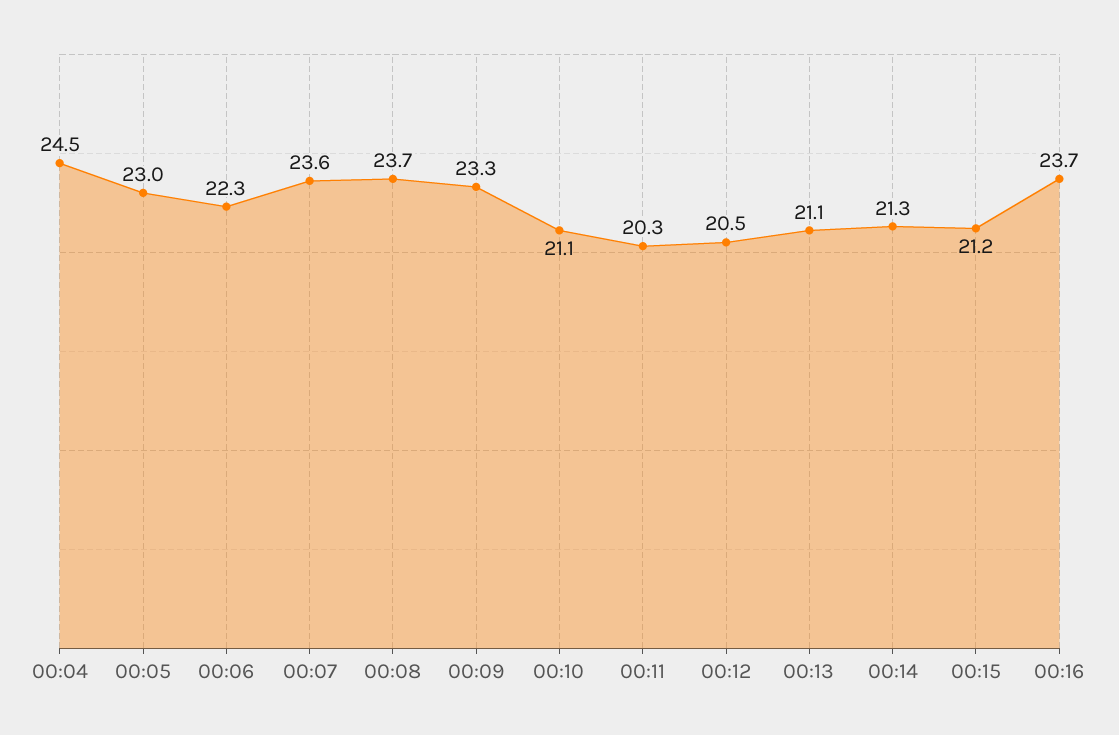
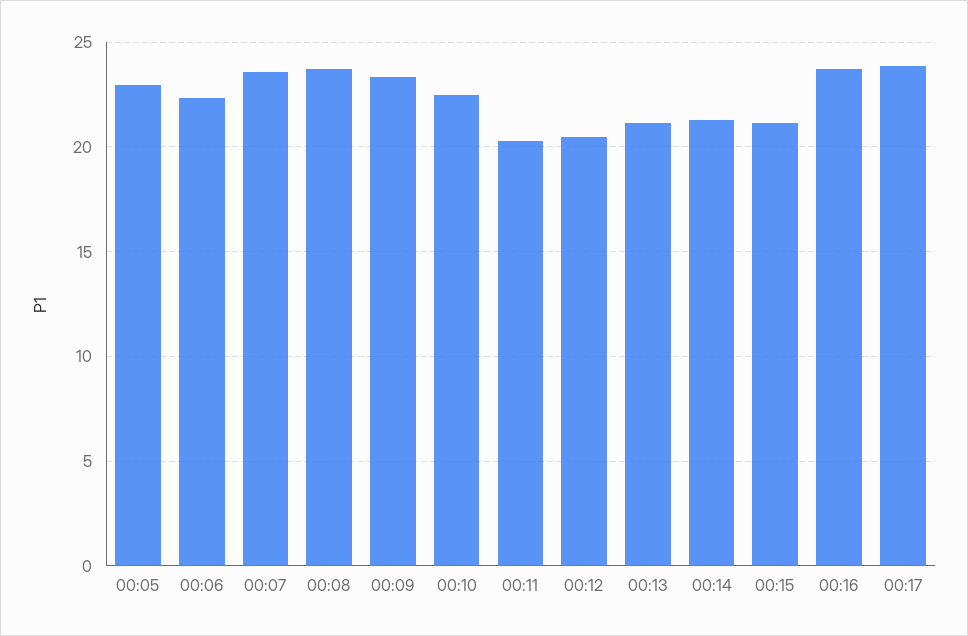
00:04: 24.5 -> none
00:10: 21.1 -> 22.5
00:17: none -> 24

